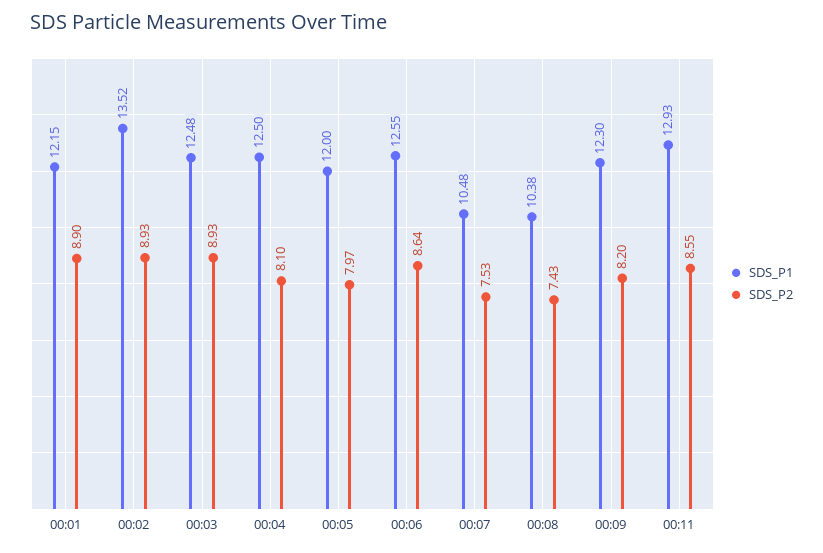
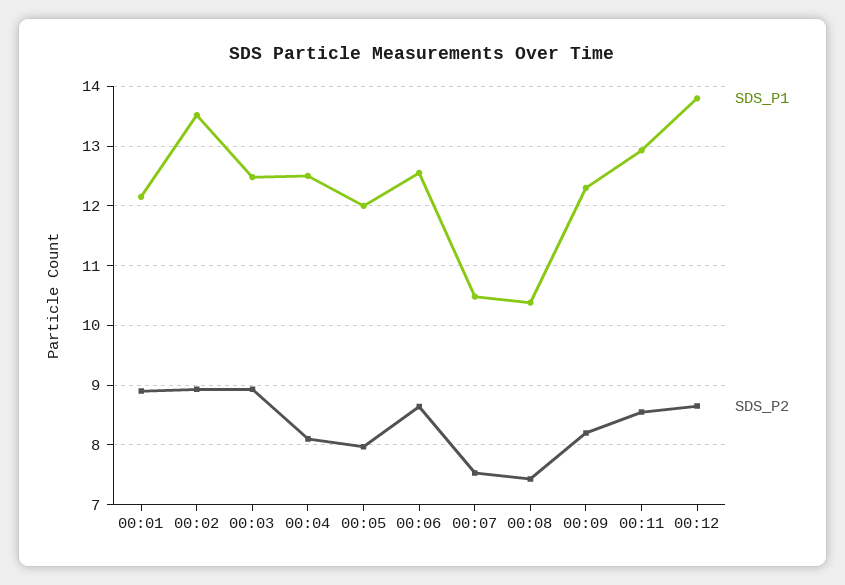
SDS_P1, 00:12: none -> 13.8
SDS_P2, 00:12: none -> 8.6

